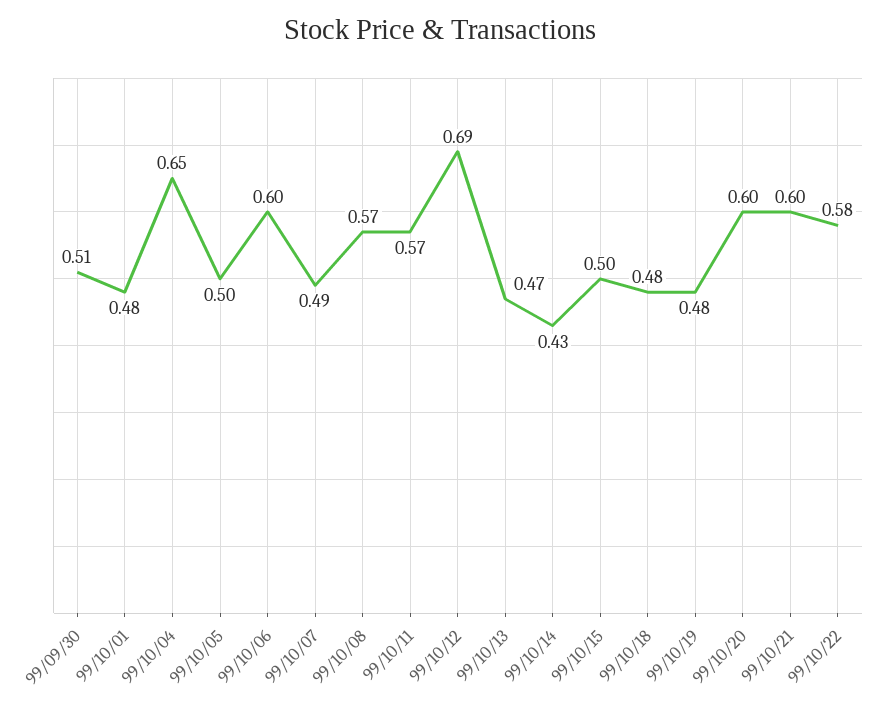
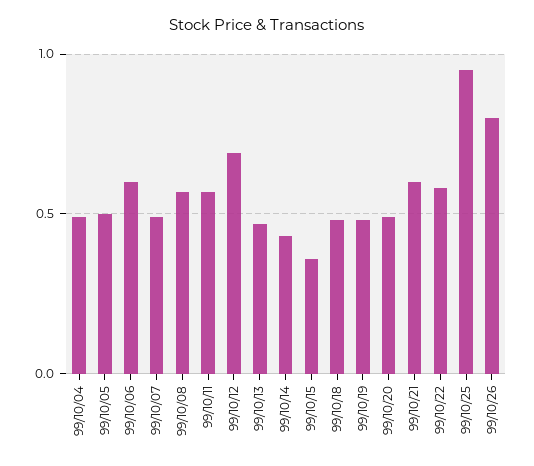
99/09/30: 0.51 -> none
99/10/01: 0.48 -> none
99/10/04: 0.65 -> 0.5
99/10/15: 0.5 -> 0.35
99/10/20: 0.6 -> 0.5
99/10/25: none -> 0.95
99/10/26: none -> 0.8

